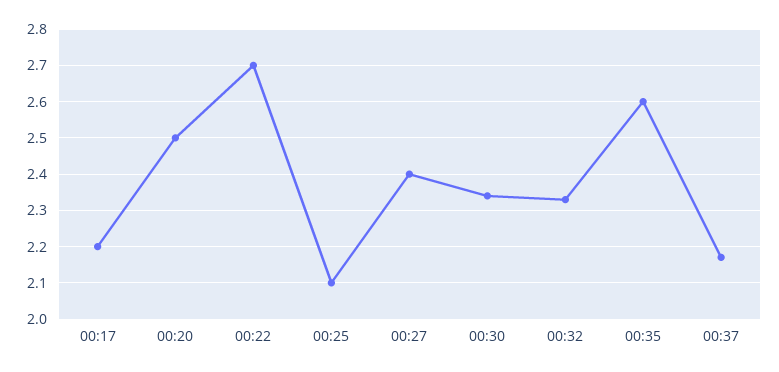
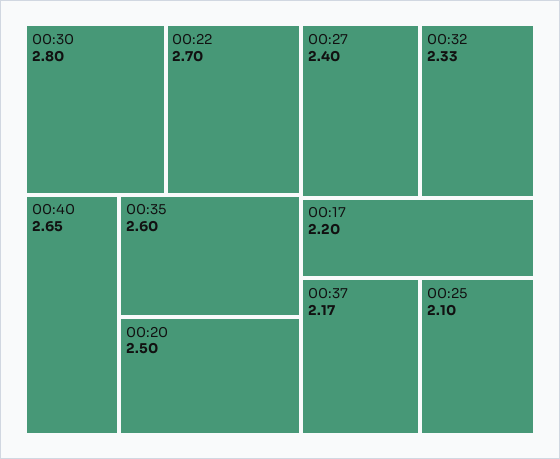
00:30: 2.35 -> 2.8
00:40: none -> 2.65

